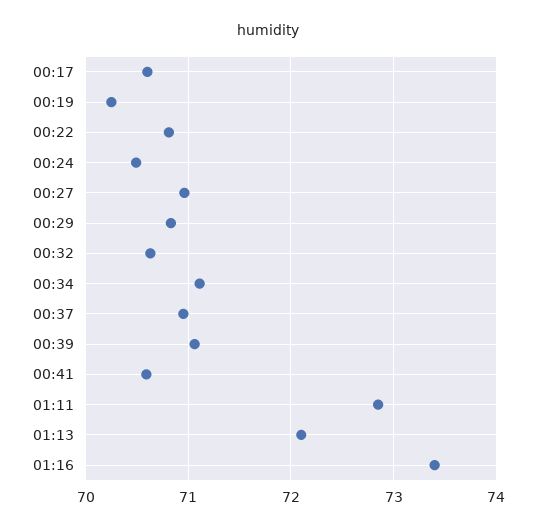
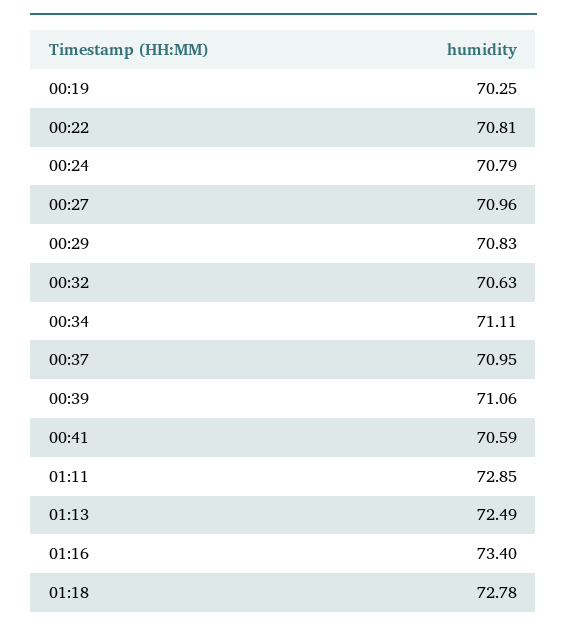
00:17: 70.6 -> none
00:24: 70.5 -> 70.79
01:13: 72.1 -> 72.49
01:18: none -> 72.78

